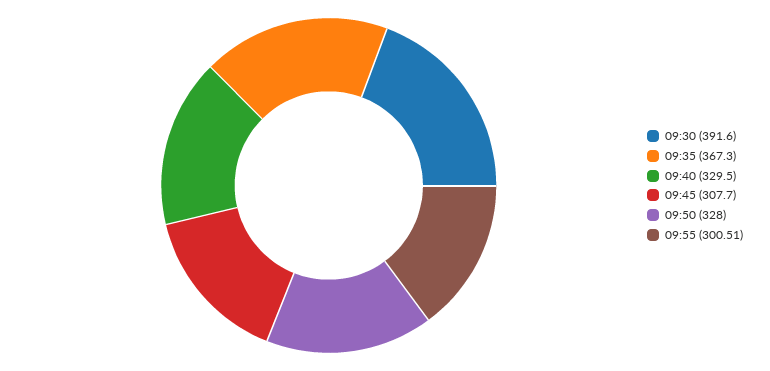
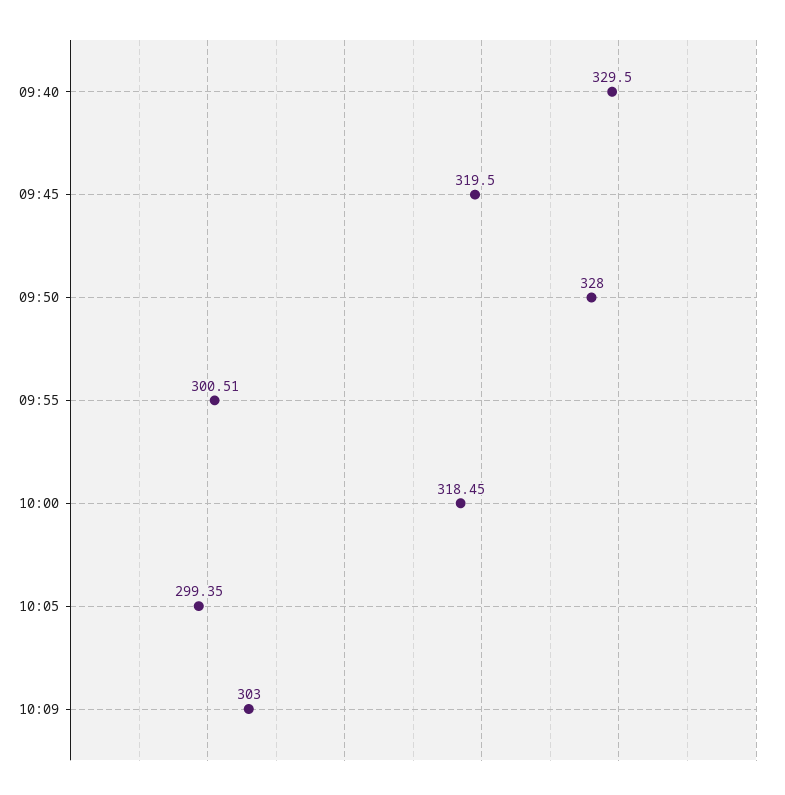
09:30: 391.6 -> none
09:35: 367.3 -> none
09:45: 307.7 -> 319.5
10:00: none -> 318.45
10:05: none -> 299.35
10:09: none -> 303

